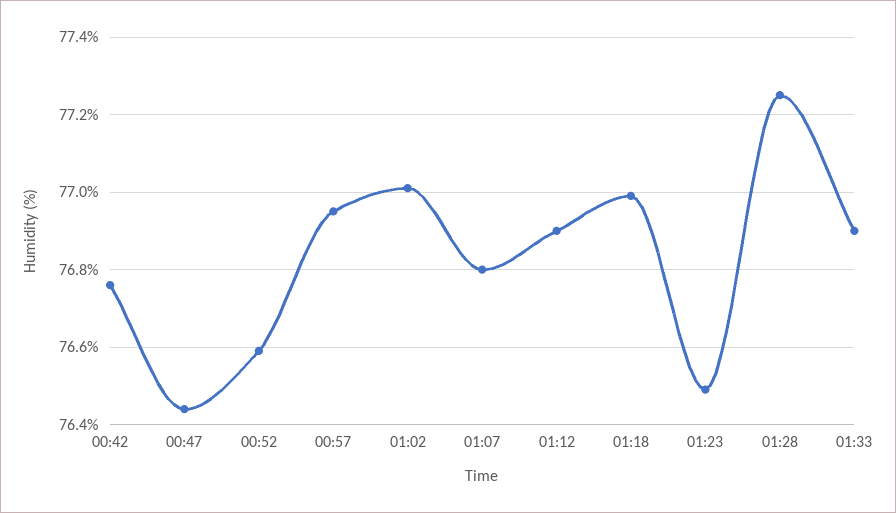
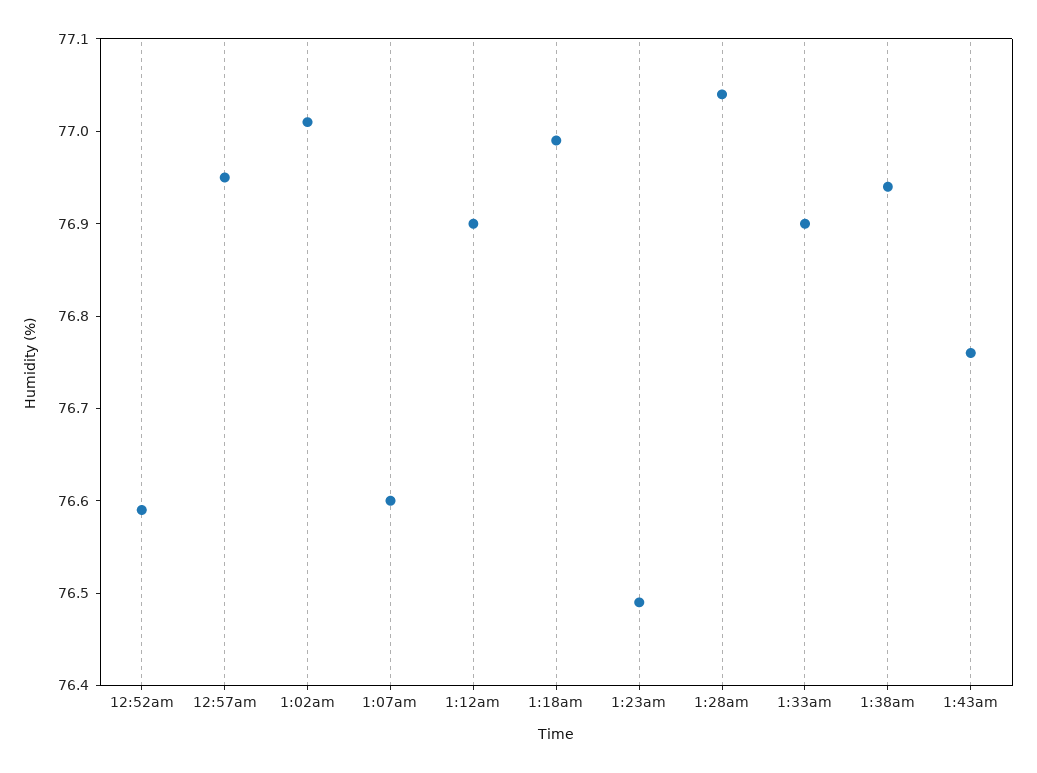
00:42: 76.75 -> none
00:47: 76.45 -> none
01:07: 76.8 -> 76.6
01:28: 77.25 -> 77.04
1:38am: none -> 76.94
1:43am: none -> 76.76

